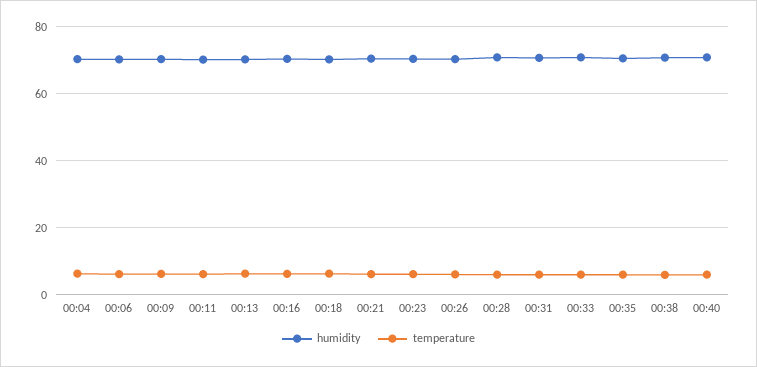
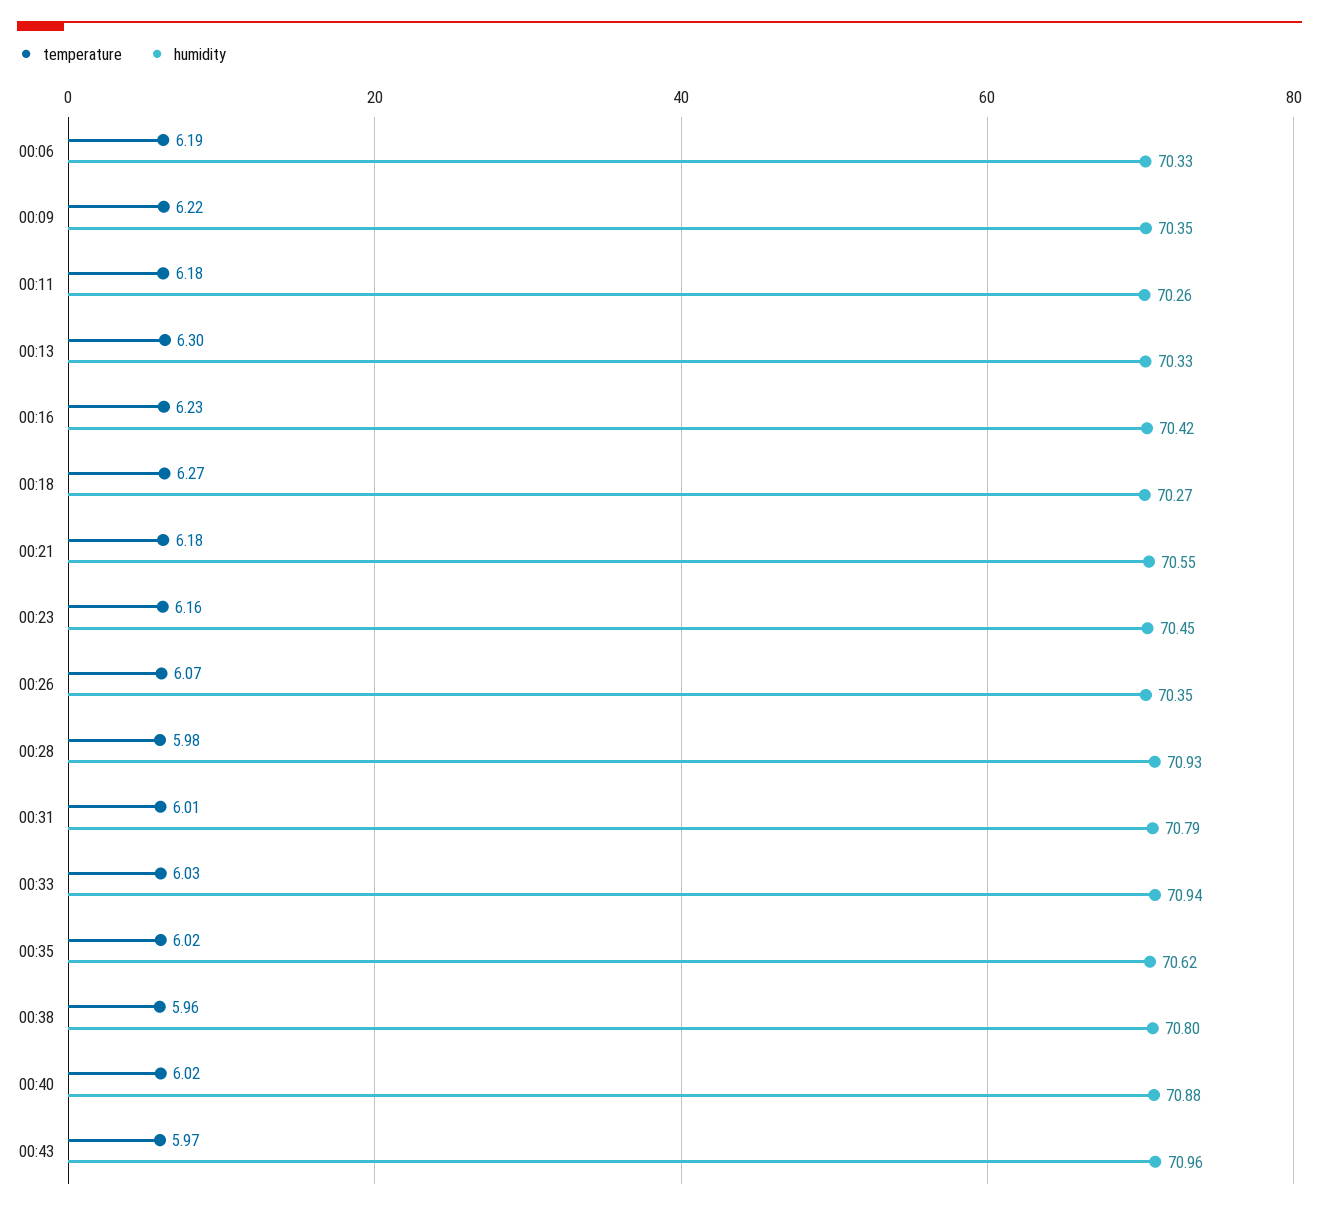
humidity, 00:04: 70 -> none
temperature, 00:04: 6 -> none
temperature, 00:43: none -> 5.97
humidity, 00:43: none -> 70.96

